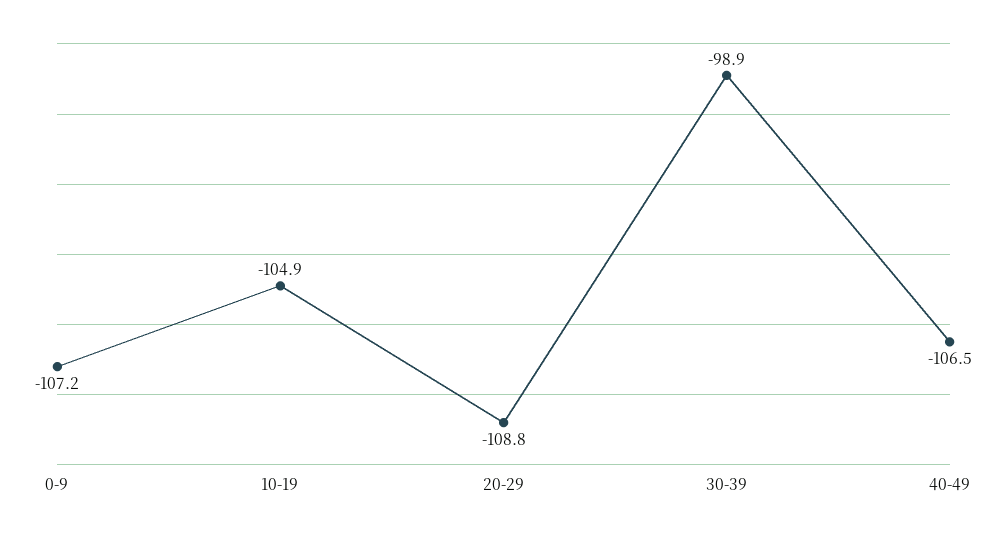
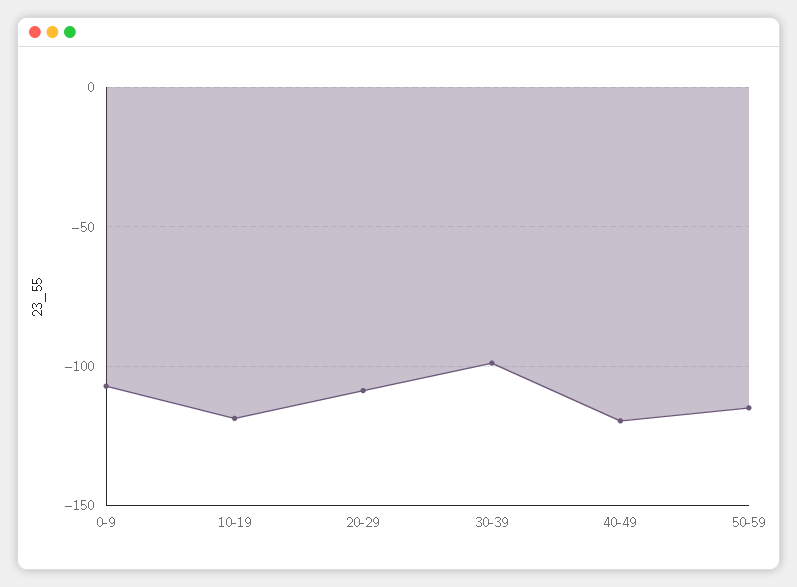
10-19: -104.9 -> -120
40-49: -106.5 -> -120
50-59: none -> -115

